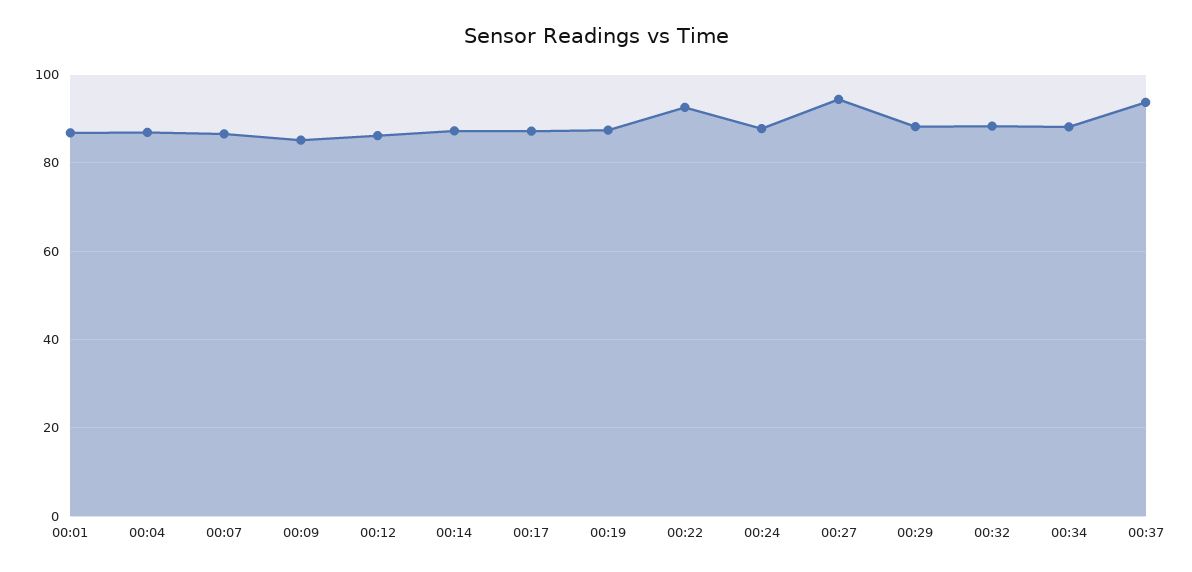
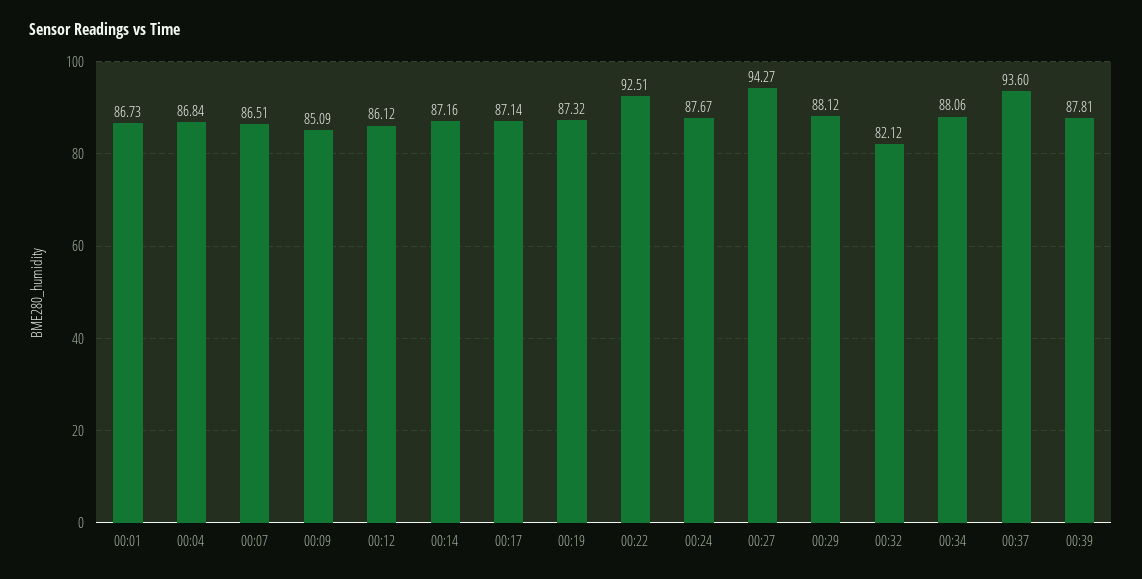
00:32: 88 -> 82.12
00:39: none -> 87.81

